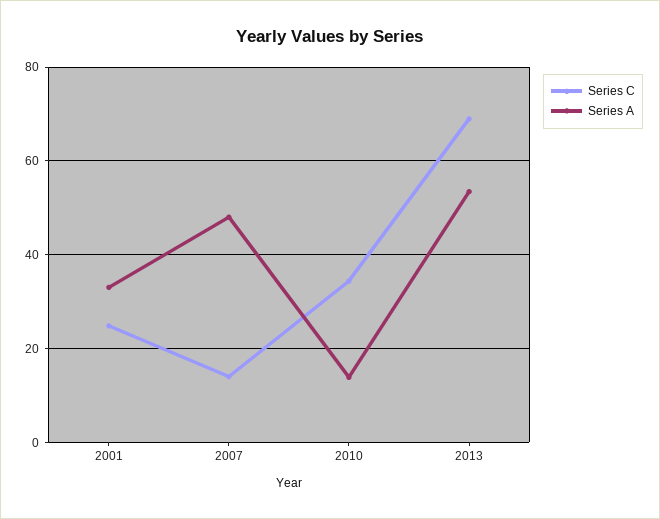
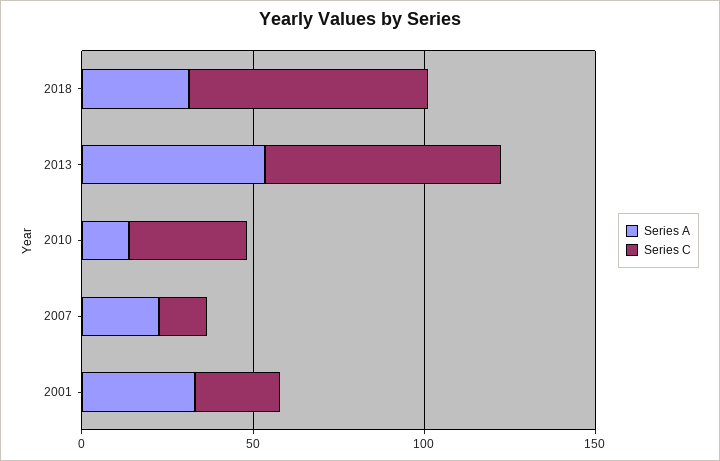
Series A, 2007: 48 -> 20
Series A, 2018: none -> 30
Series C, 2018: none -> 70

